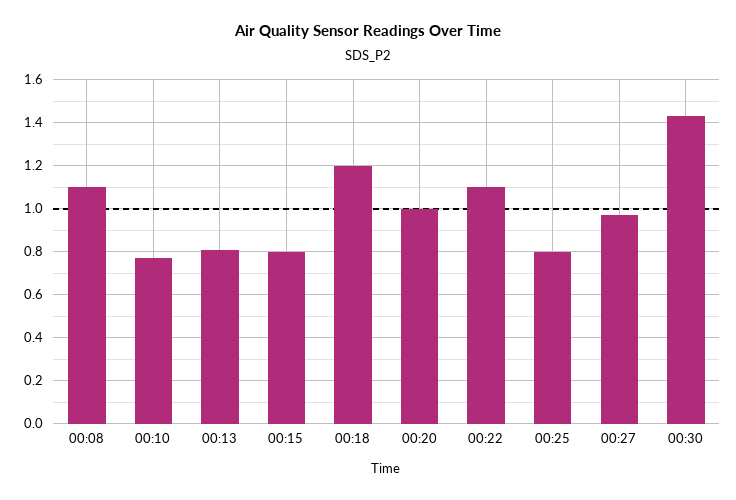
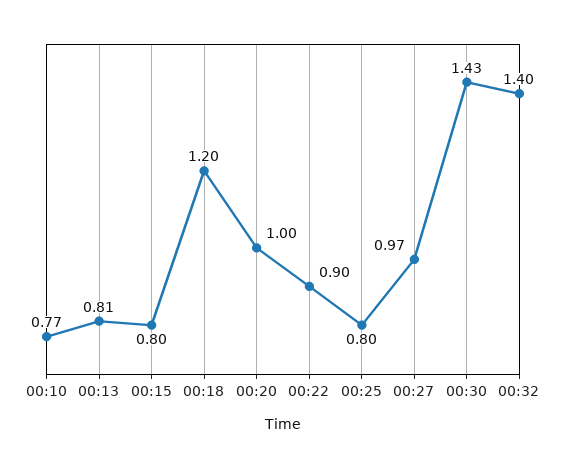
00:08: 1.1 -> none
00:22: 1.1 -> 0.9
00:32: none -> 1.4

